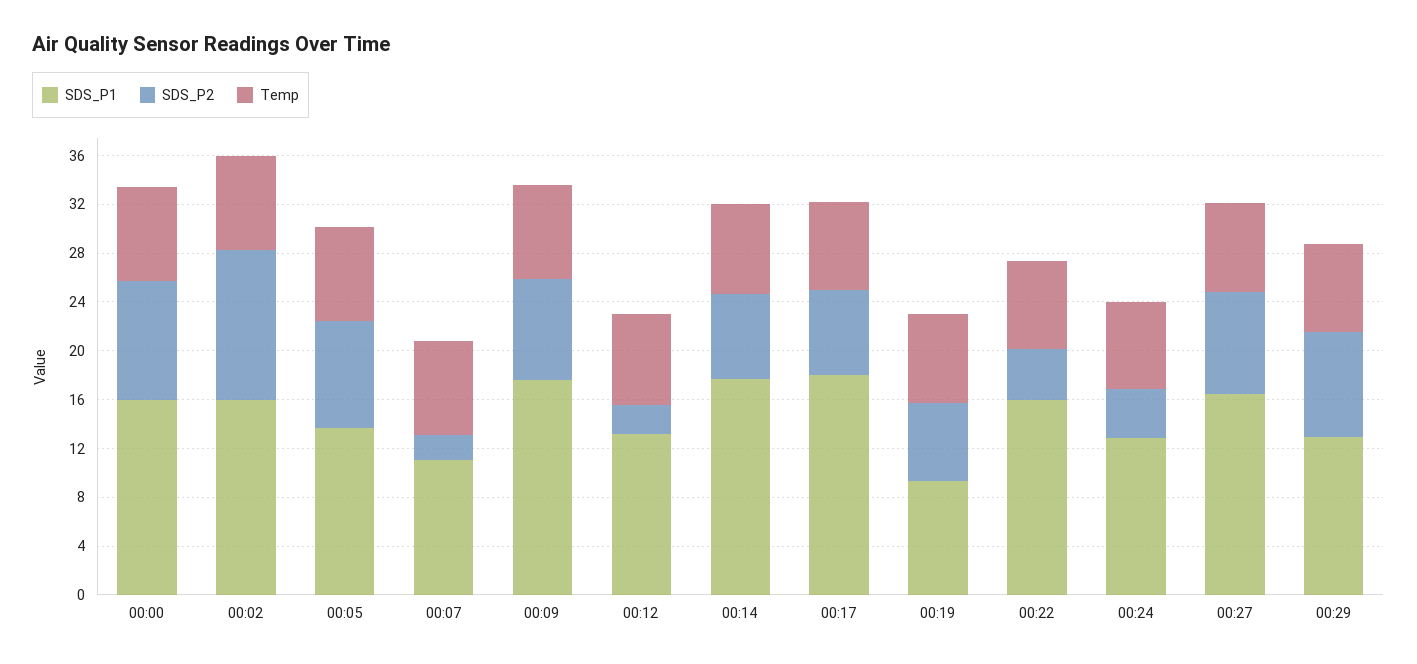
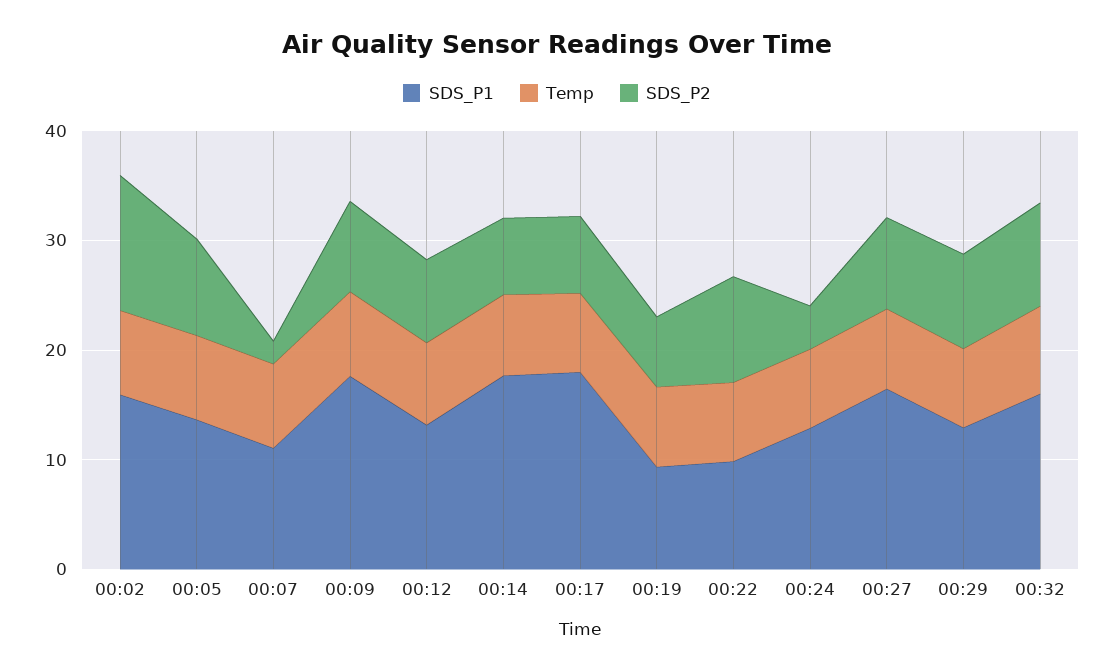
SDS_P1, 00:00: 16 -> none
SDS_P2, 00:00: 10 -> none
Temp, 00:00: 8 -> none
SDS_P2, 00:12: 2 -> 8
SDS_P1, 00:22: 16 -> 10
SDS_P2, 00:22: 4 -> 10
SDS_P1, 00:32: none -> 16
Temp, 00:32: none -> 8
SDS_P2, 00:32: none -> 10

